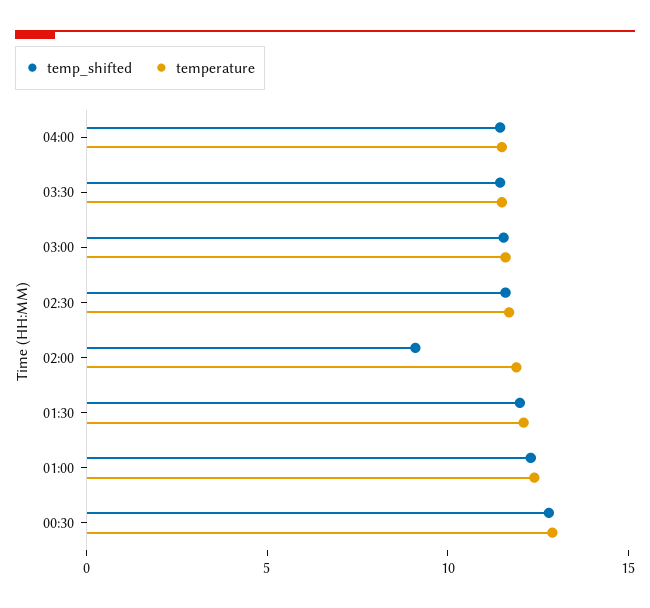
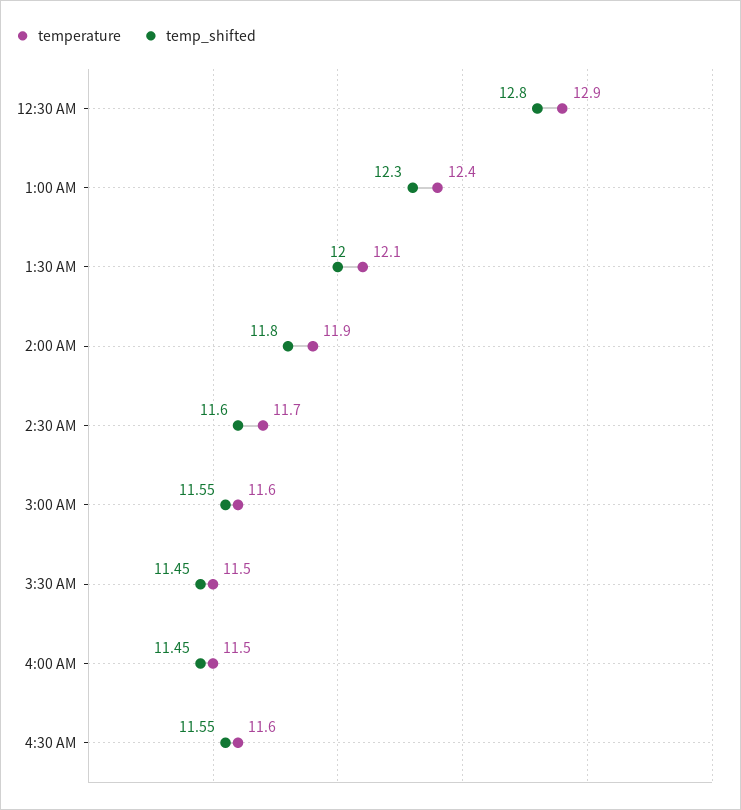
temp_shifted, 02:00: 9 -> 11.8
temperature, 4:30 AM: none -> 11.6
temp_shifted, 4:30 AM: none -> 11.55

